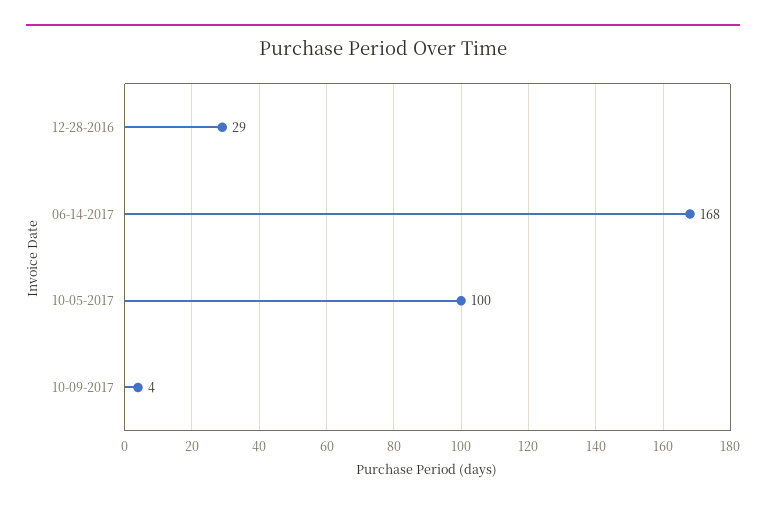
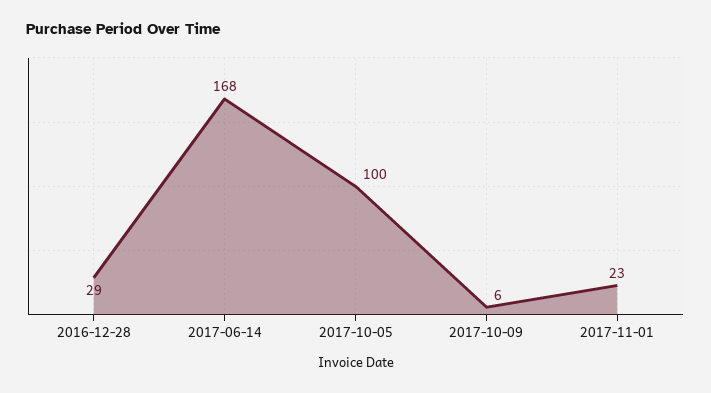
10-09-2017: 4 -> 6
2017-11-01: none -> 23

